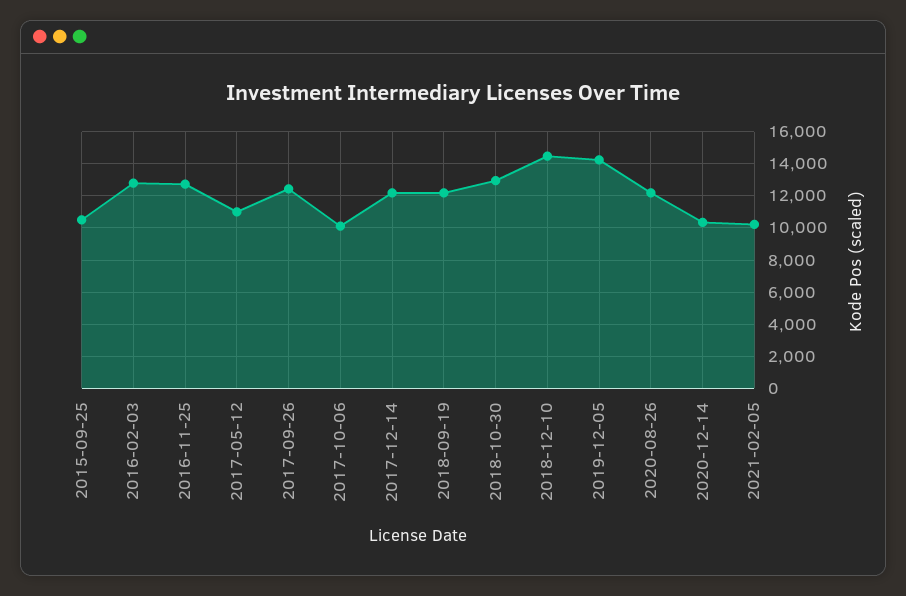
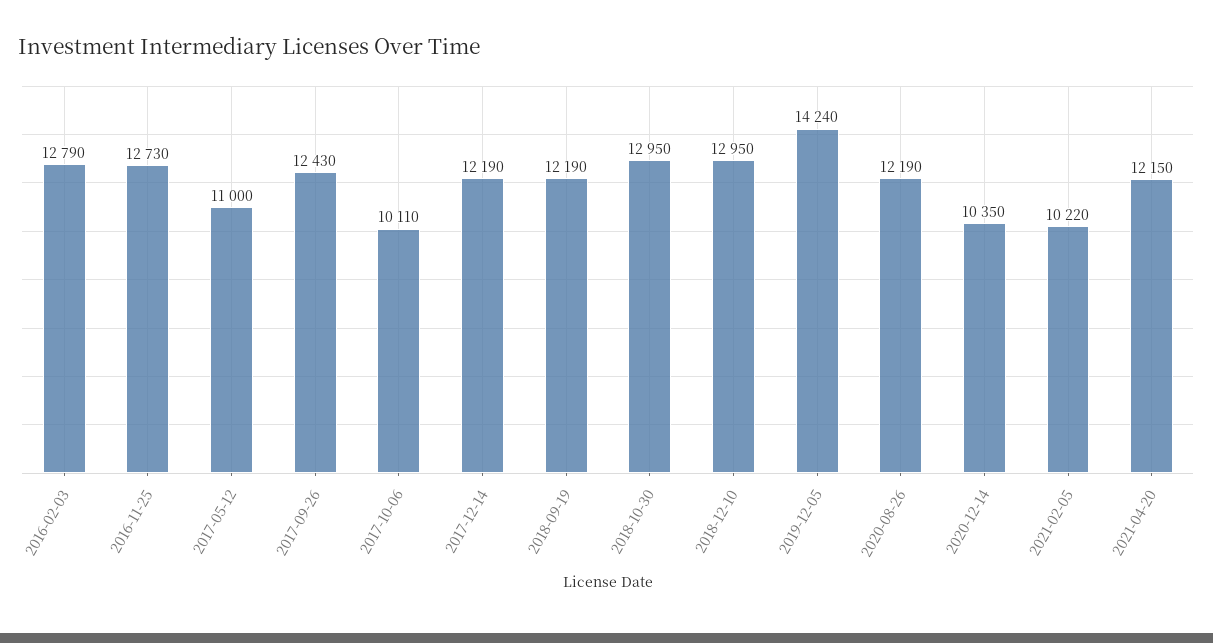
2015-09-25: 10500 -> none
2018-12-10: 14500 -> 12950
2021-04-20: none -> 12150

